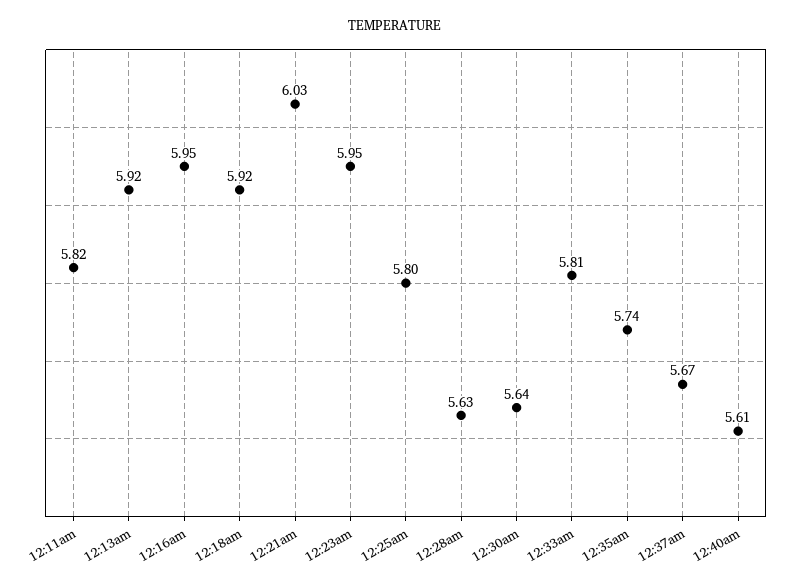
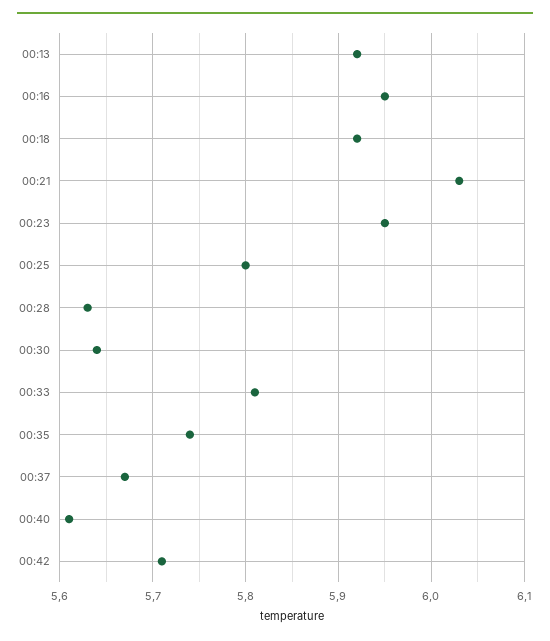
12:11am: 5.82 -> none
00:42: none -> 5.71

